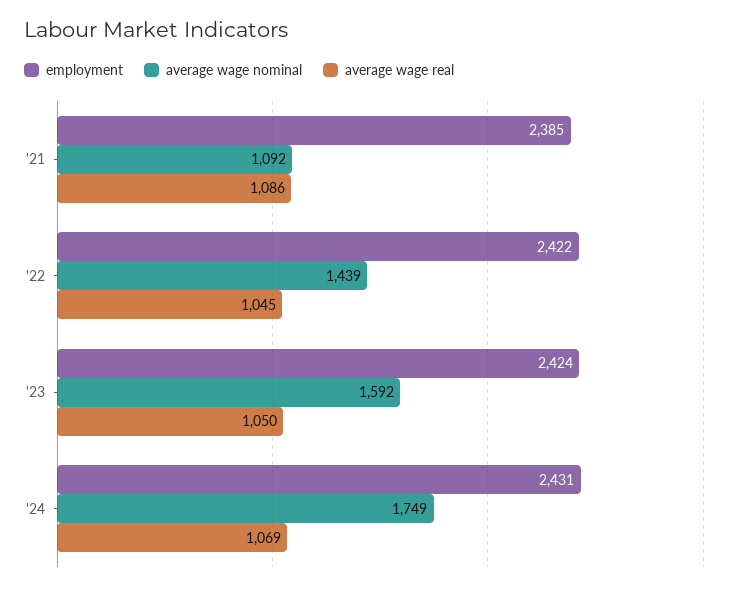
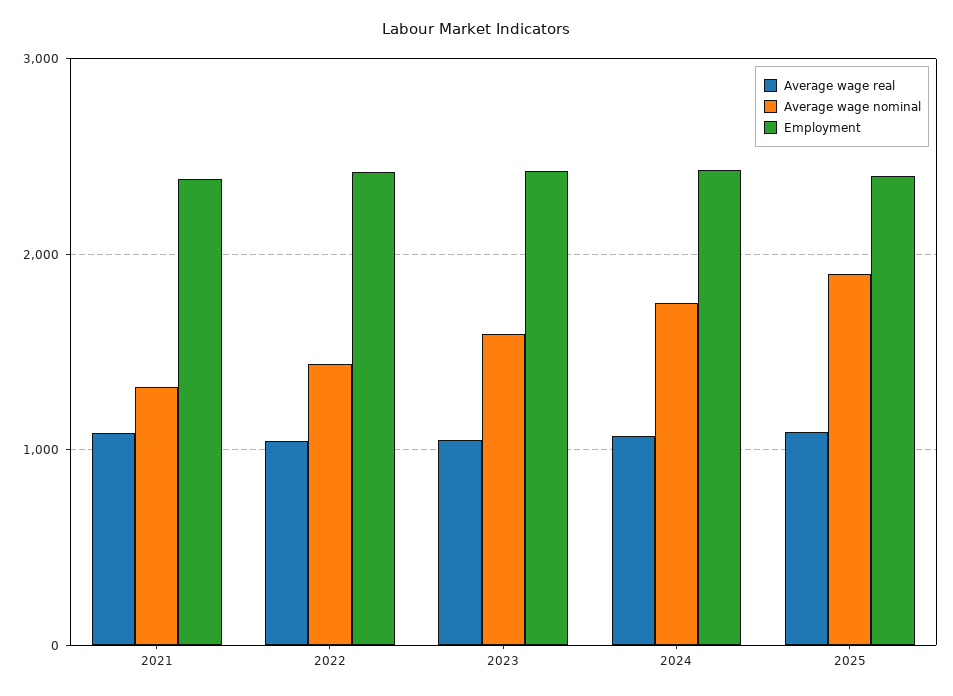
average wage nominal, '21: 1092 -> 1300
average wage real, 2025: none -> 1100
average wage nominal, 2025: none -> 1900
employment, 2025: none -> 2400

